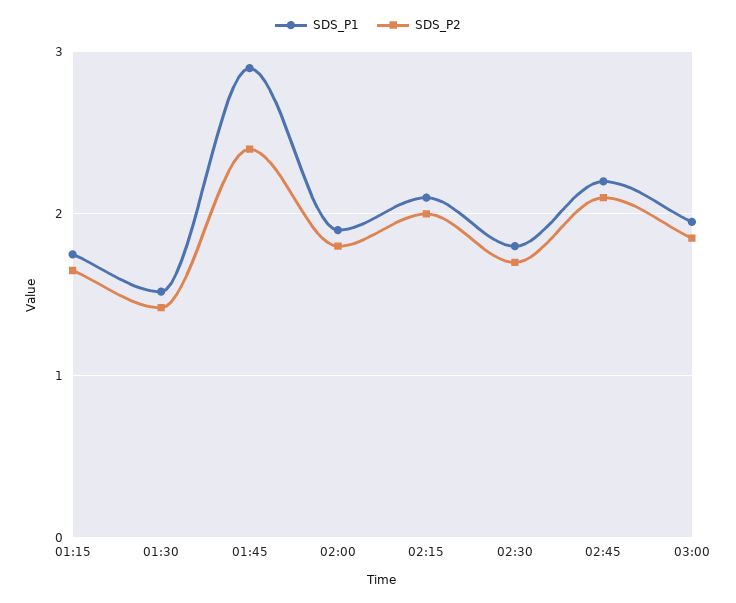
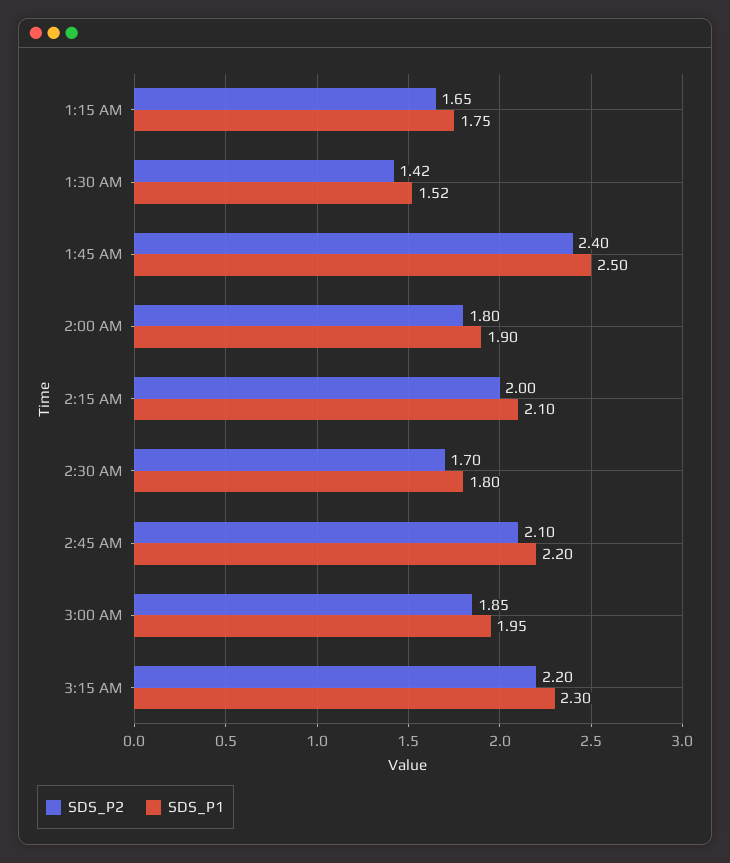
SDS_P1, 01:45: 2.9 -> 2.5
SDS_P2, 3:15 AM: none -> 2.2
SDS_P1, 3:15 AM: none -> 2.3

